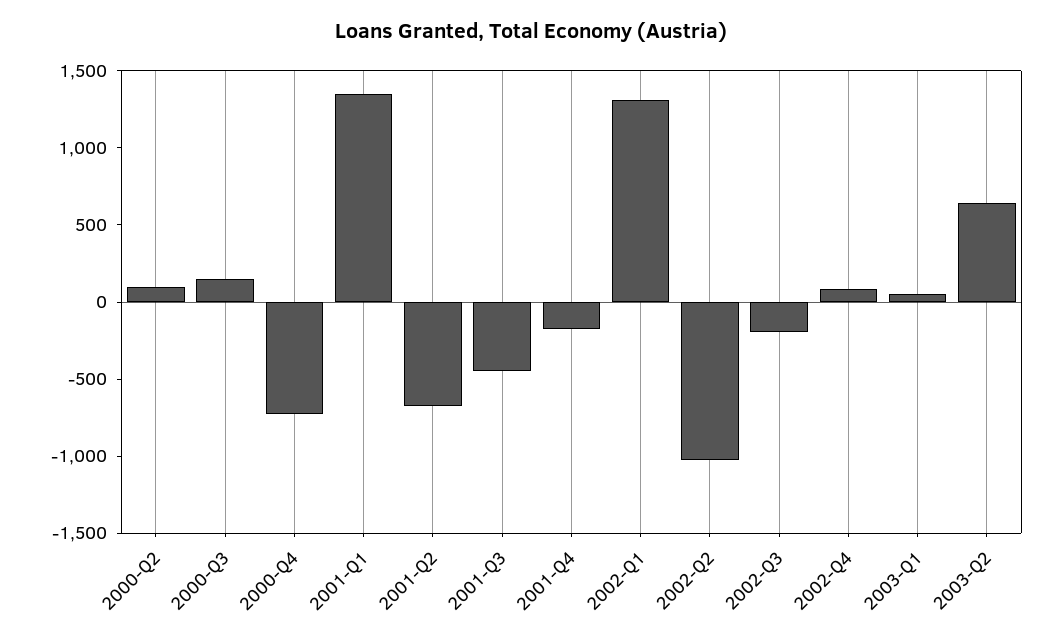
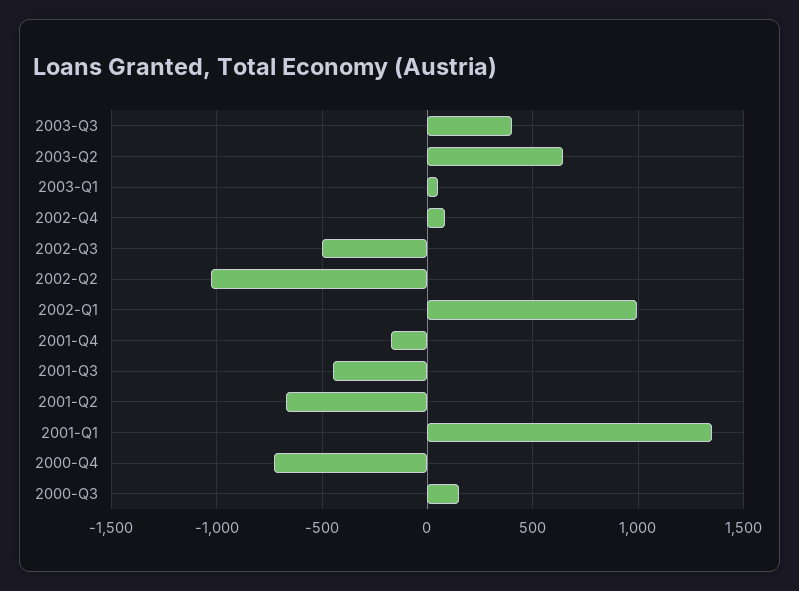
2000-Q2: 100 -> none
2002-Q1: 1300 -> 1000
2002-Q3: -200 -> -500
2003-Q3: none -> 400

